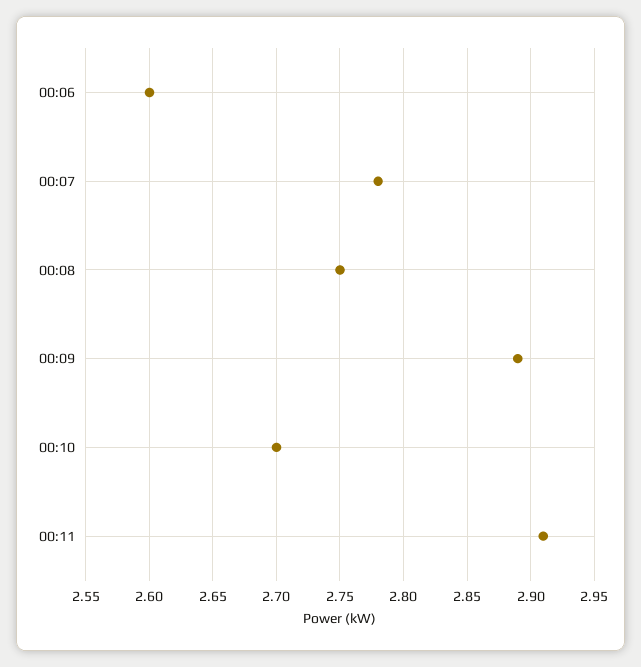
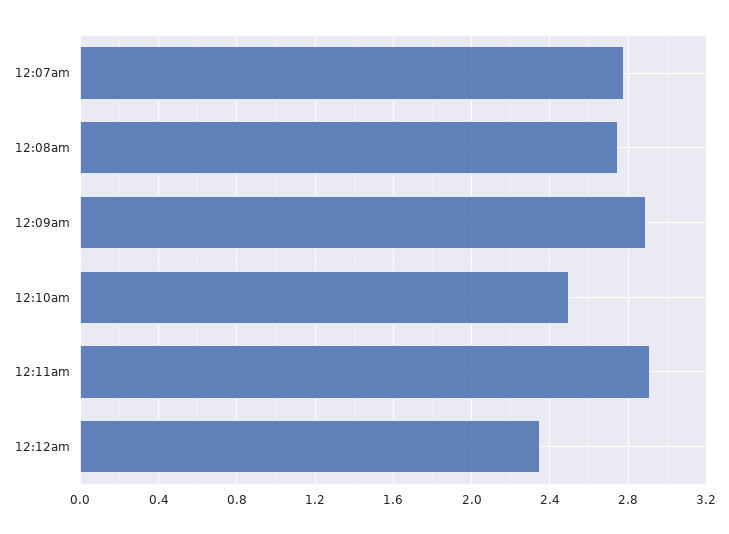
00:06: 2.6 -> none
00:10: 2.7 -> 2.5
12:12am: none -> 2.35

